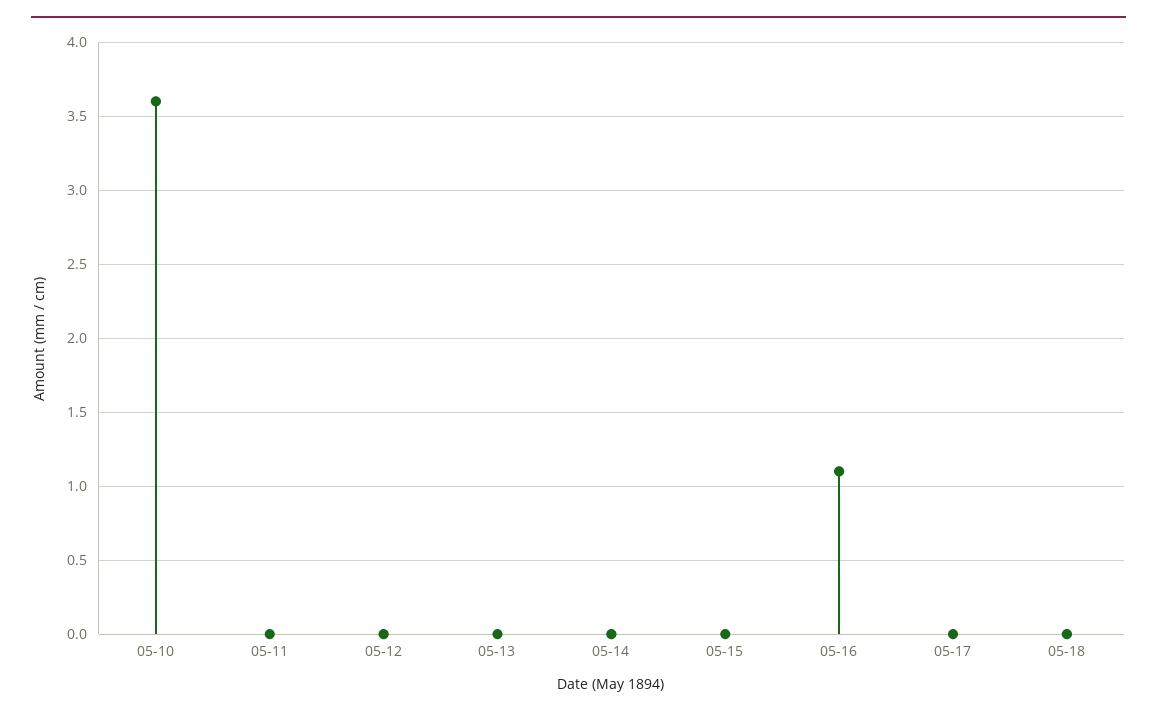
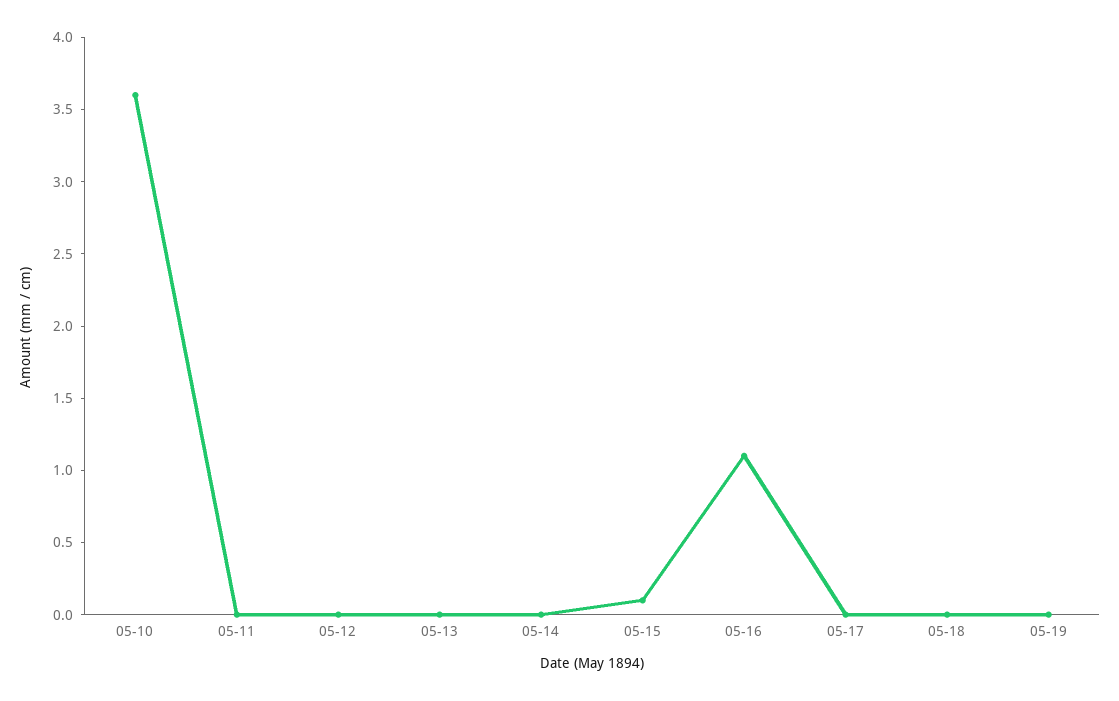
05-15: 0 -> 0.1
05-19: none -> 0

